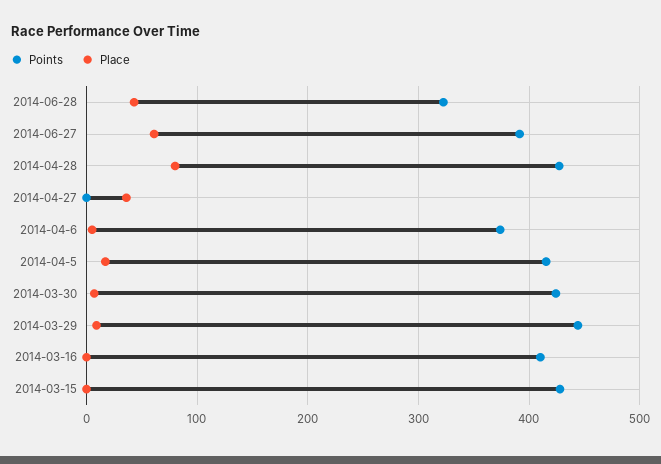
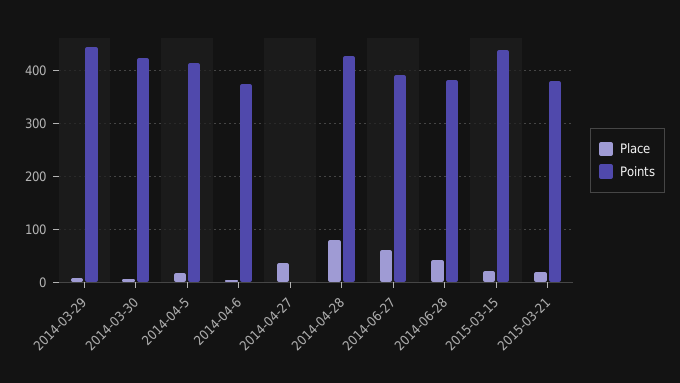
Points, 2014-06-28: 320 -> 380
Points, 2014-03-16: 410 -> none
Place, 2014-03-16: 0 -> none
Points, 2014-03-15: 430 -> none
Place, 2014-03-15: 0 -> none
Place, 2015-03-15: none -> 20
Points, 2015-03-15: none -> 440
Place, 2015-03-21: none -> 20
Points, 2015-03-21: none -> 380

